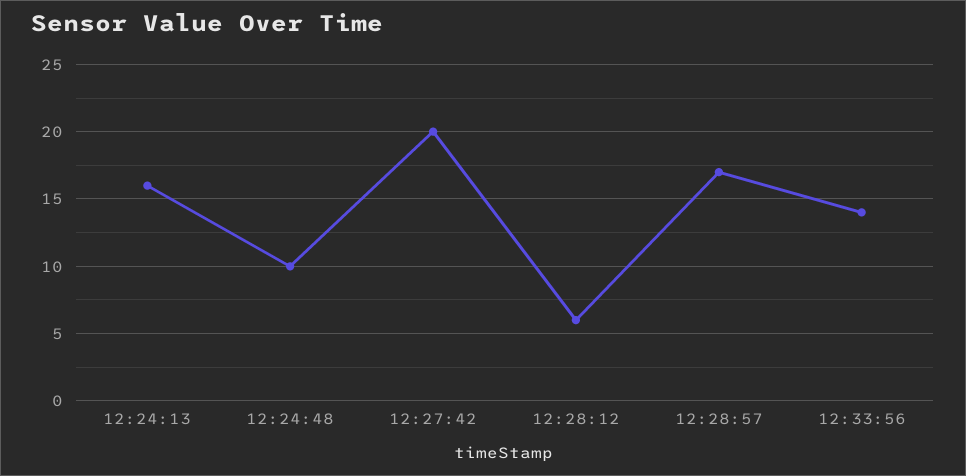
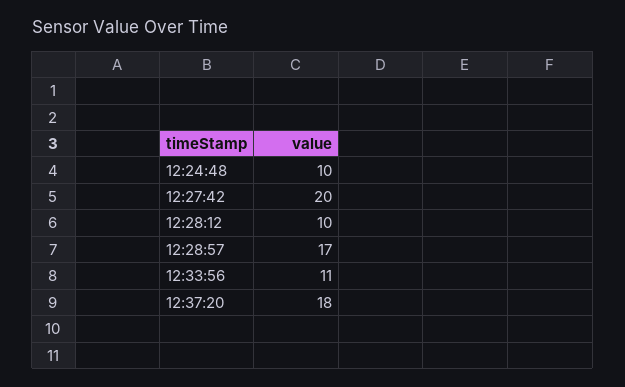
12:24:13: 16 -> none
12:28:12: 6 -> 10
12:33:56: 14 -> 11
12:37:20: none -> 18

